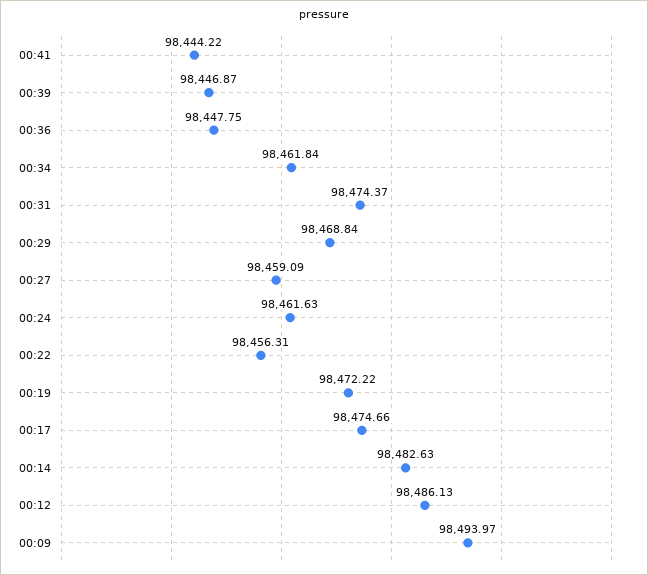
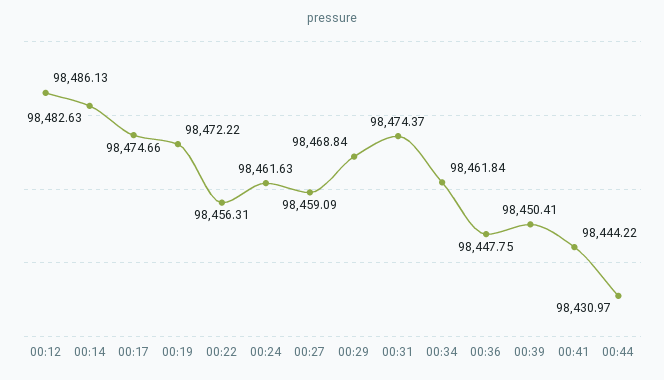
00:39: 98446.87 -> 98450.41
00:09: 98493.97 -> none
00:44: none -> 98430.97

